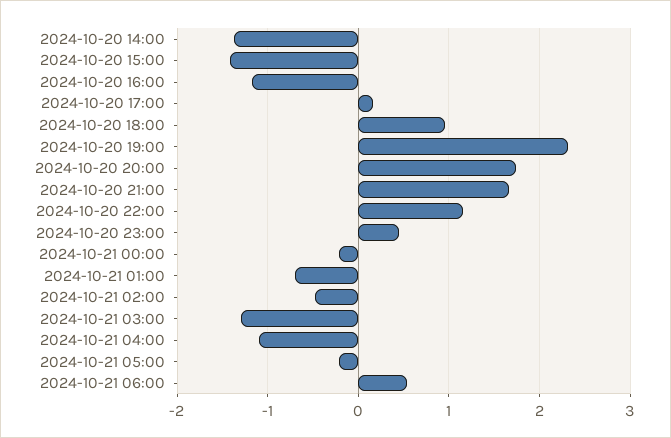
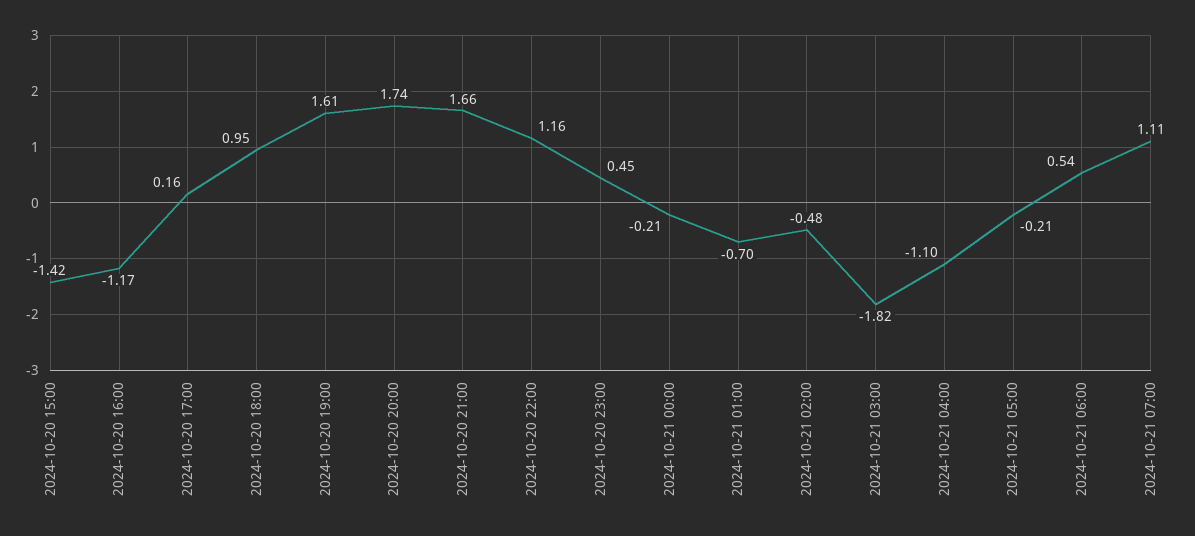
2024-10-20 14:00: -1.4 -> none
2024-10-20 19:00: 2.3 -> 1.61
2024-10-21 03:00: -1.3 -> -1.82
2024-10-21 07:00: none -> 1.11

